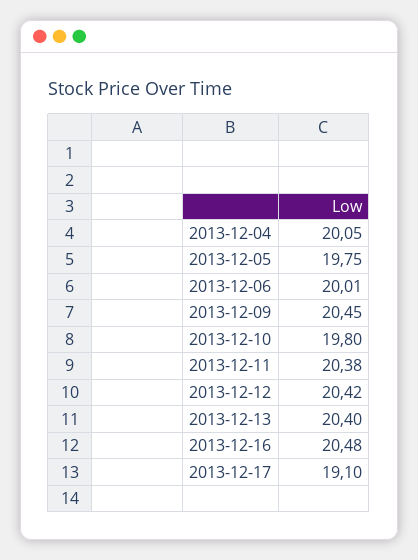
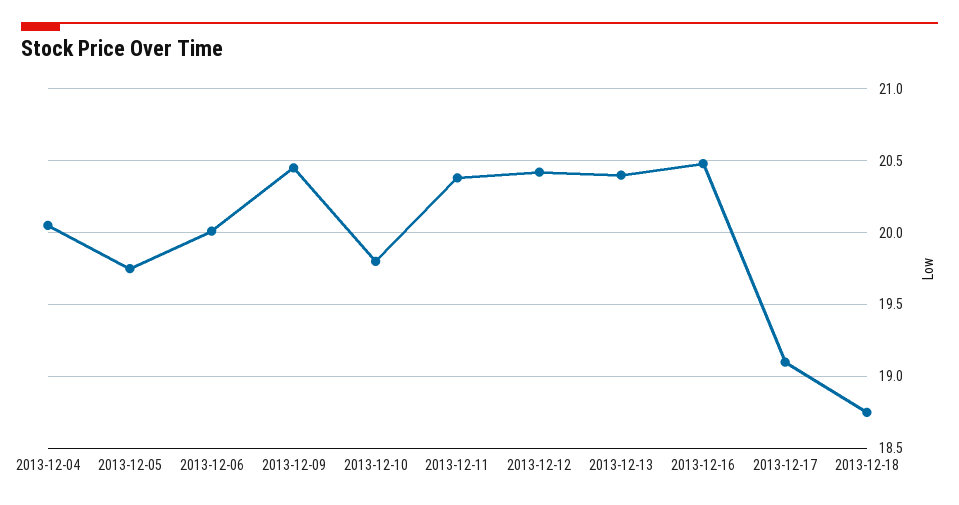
2013-12-18: none -> 18.75

